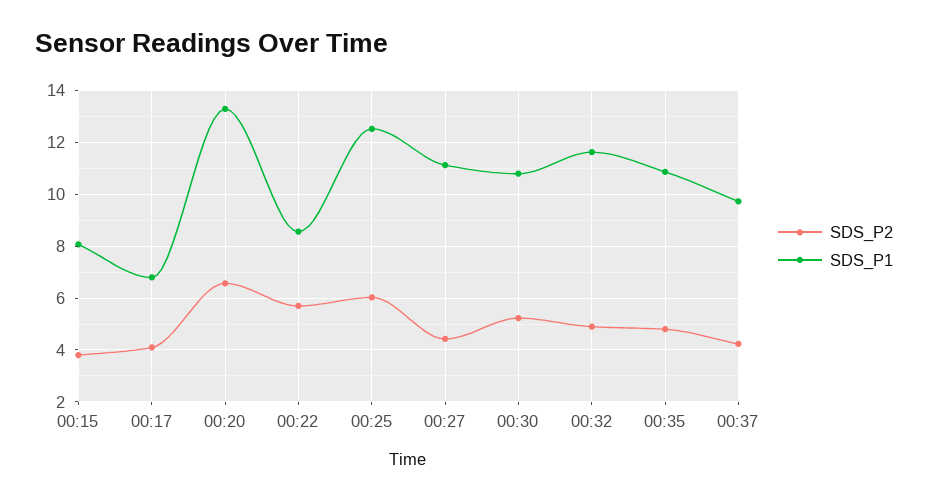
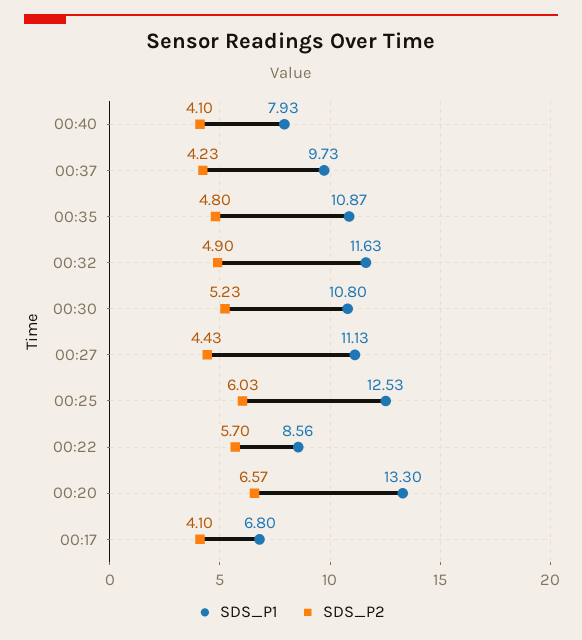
SDS_P2, 00:15: 3.75 -> none
SDS_P1, 00:15: 8 -> none
SDS_P1, 00:40: none -> 7.93
SDS_P2, 00:40: none -> 4.1

